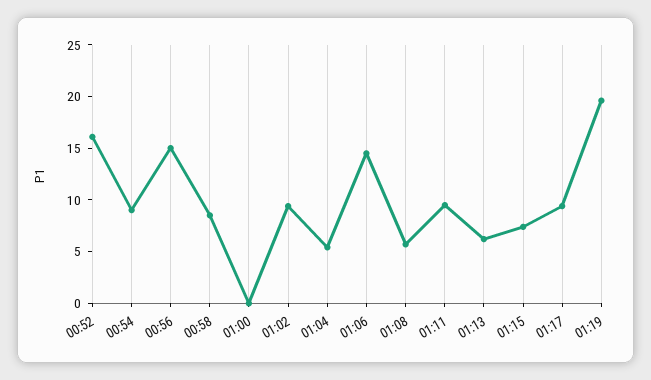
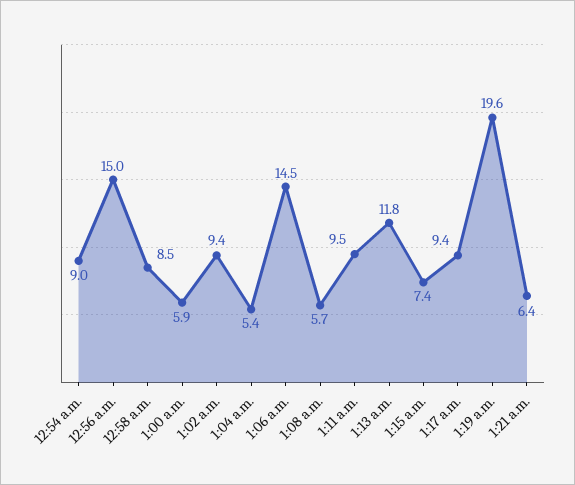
00:52: 16 -> none
01:00: 0 -> 5.9
01:13: 6 -> 11.8
1:21 a.m.: none -> 6.4

